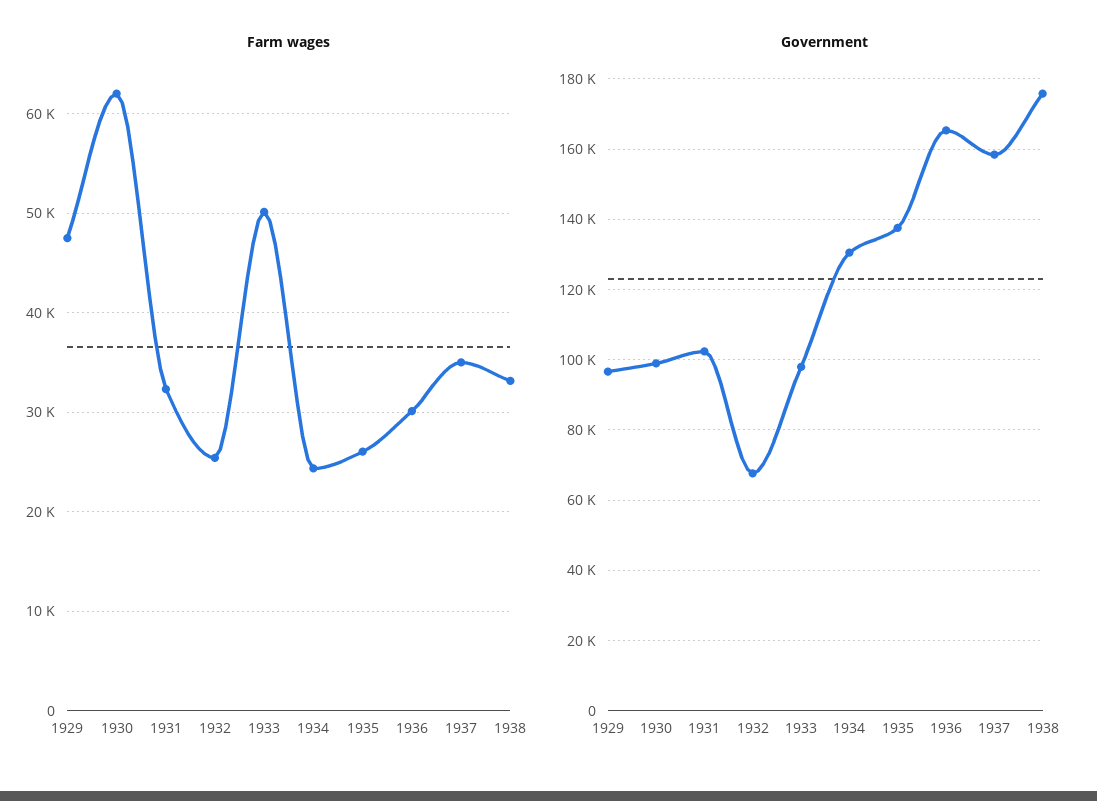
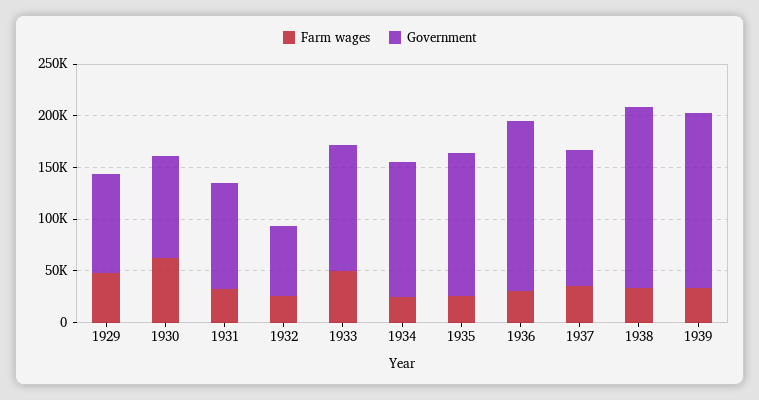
Government, 1933: 98000 -> 120000
Government, 1937: 158000 -> 130000
Farm wages, 1939: none -> 30000
Government, 1939: none -> 170000

